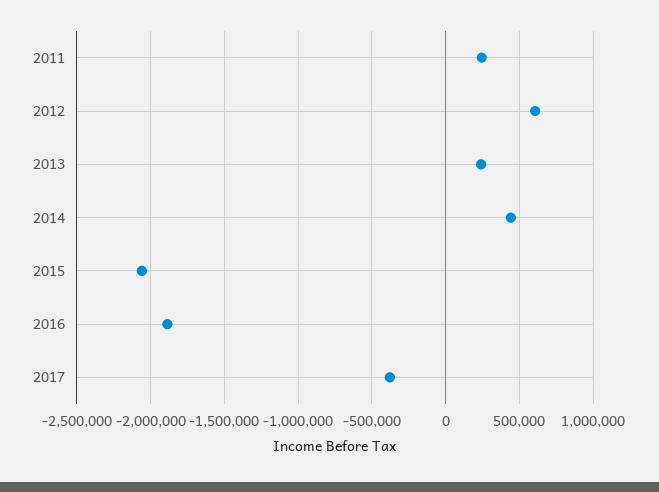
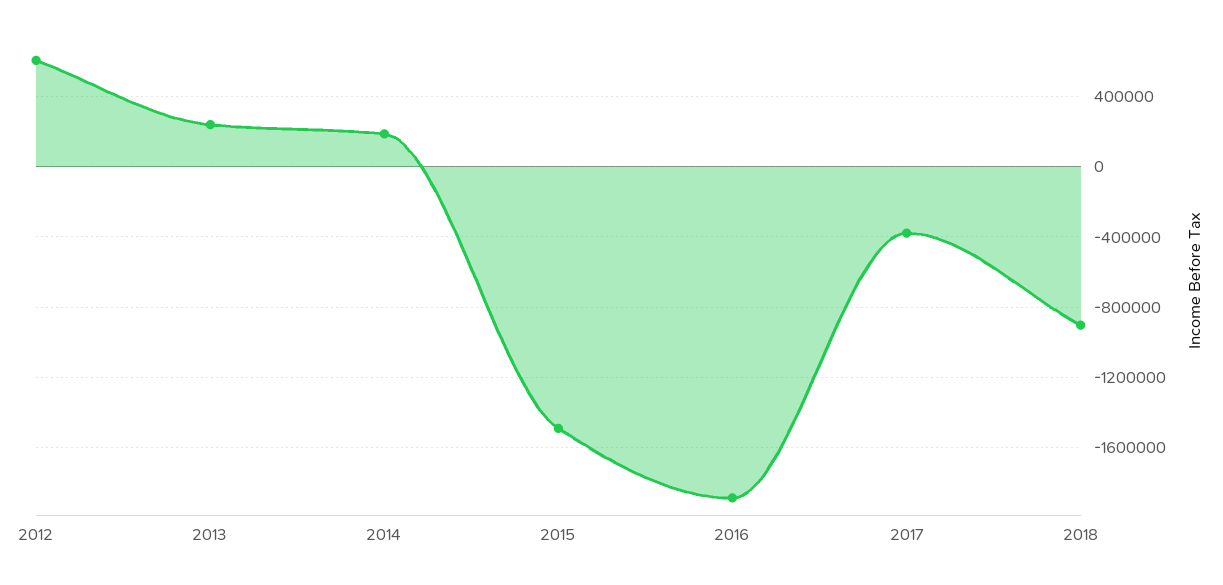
2011: 250000 -> none
2014: 450000 -> 200000
2015: -2050000 -> -1500000
2018: none -> -900000

